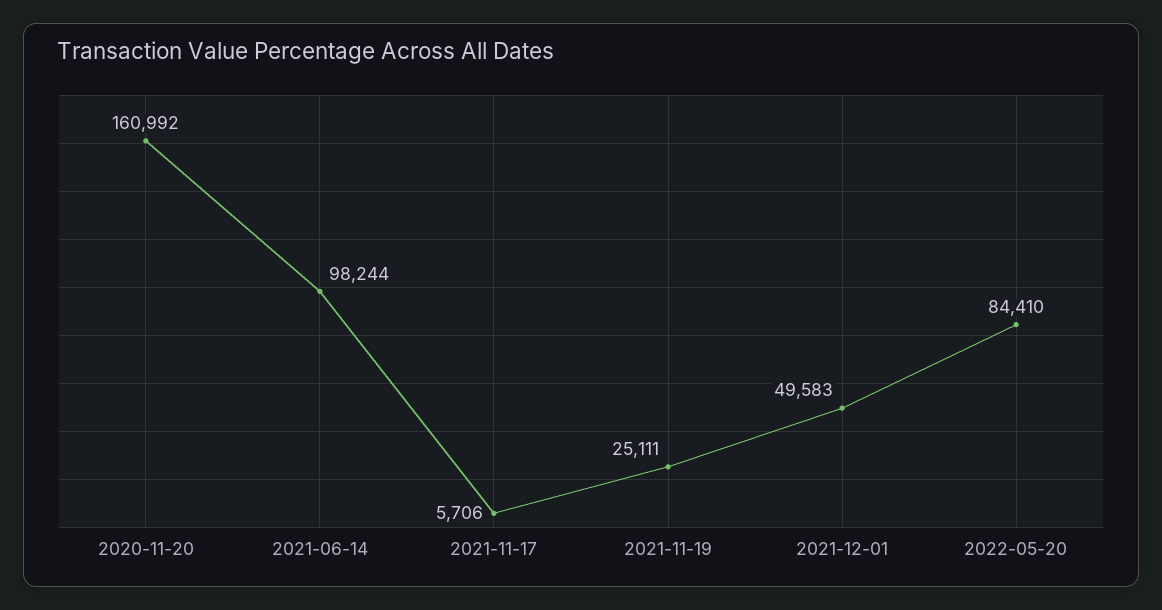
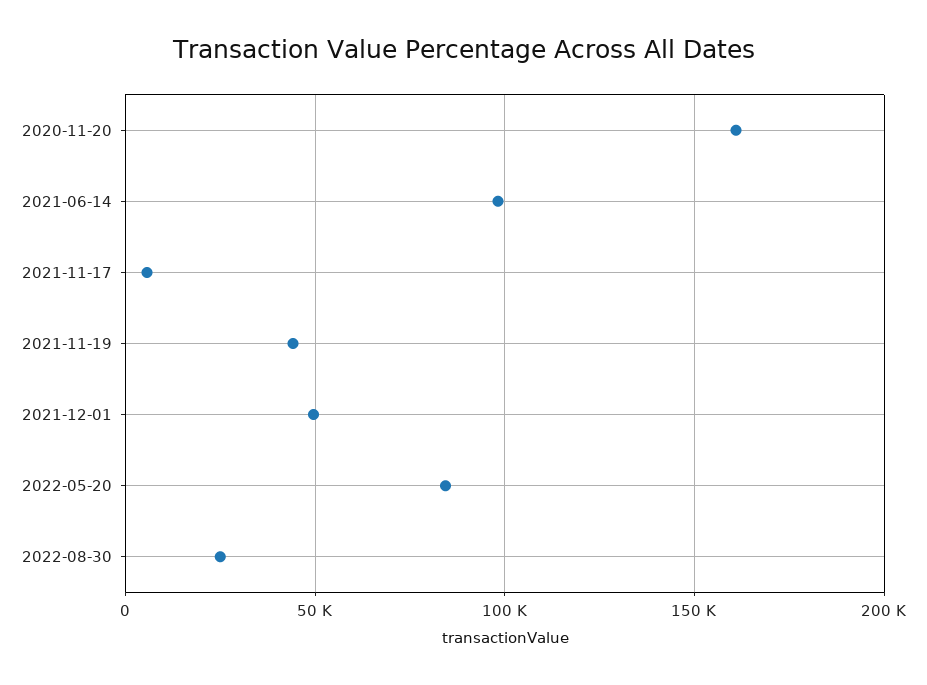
2021-11-19: 25111 -> 45000
2022-08-30: none -> 25000

